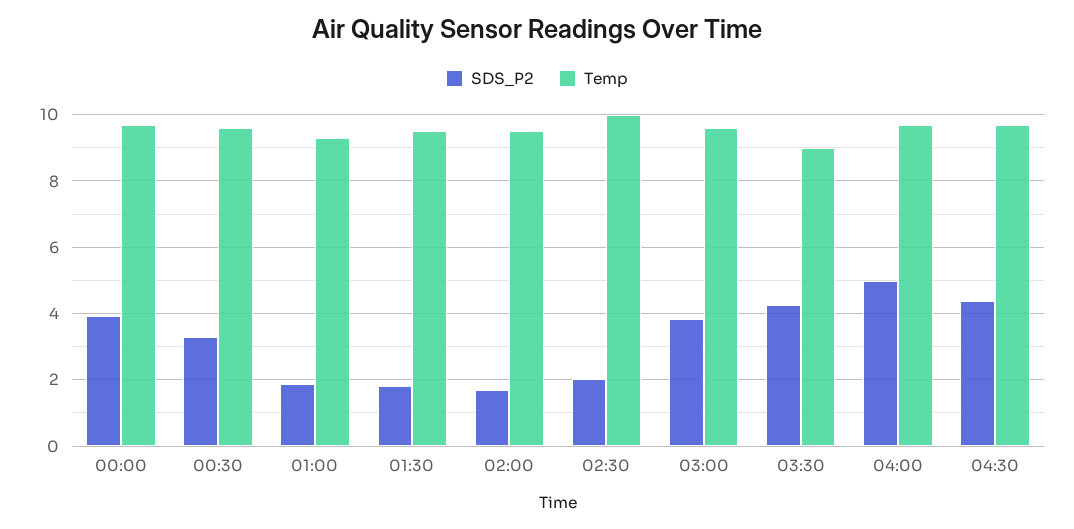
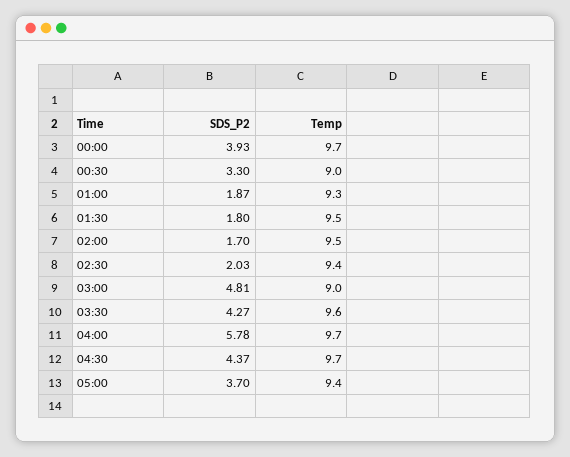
Temp, 00:30: 9.6 -> 9
Temp, 02:30: 10 -> 9.4
SDS_P2, 03:00: 3.8 -> 4.81
Temp, 03:00: 9.6 -> 9
Temp, 03:30: 9 -> 9.6
SDS_P2, 04:00: 5 -> 5.78
SDS_P2, 05:00: none -> 3.7
Temp, 05:00: none -> 9.4

